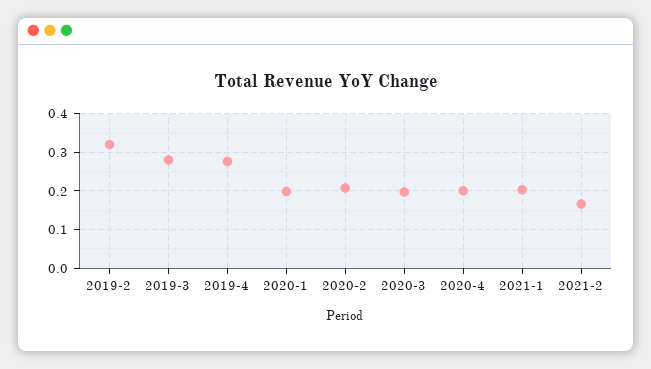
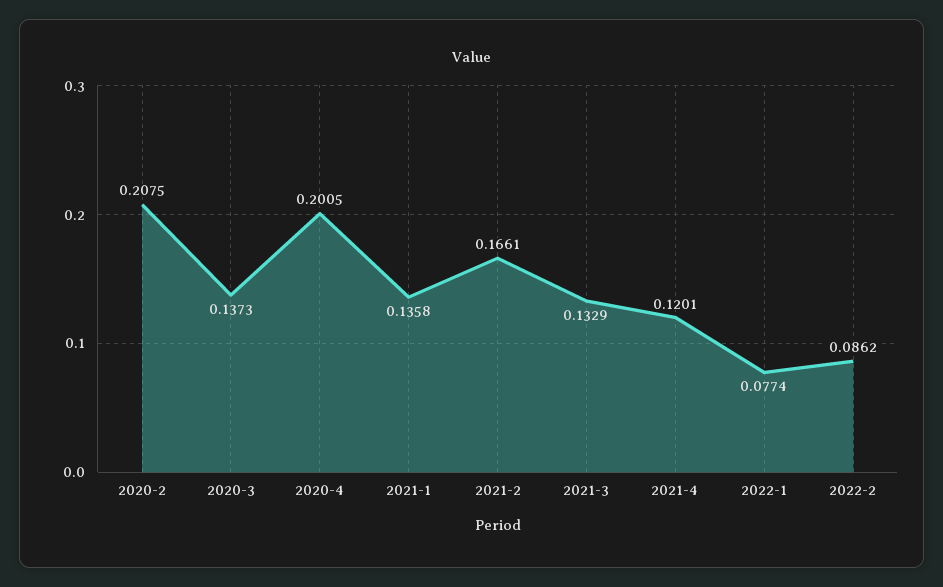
2019-2: 0.32 -> none
2019-3: 0.28 -> none
2019-4: 0.28 -> none
2020-1: 0.2 -> none
2020-3: 0.2 -> 0.1373
2021-1: 0.2 -> 0.1358
2021-3: none -> 0.1329
2021-4: none -> 0.1201
2022-1: none -> 0.0774
2022-2: none -> 0.0862

